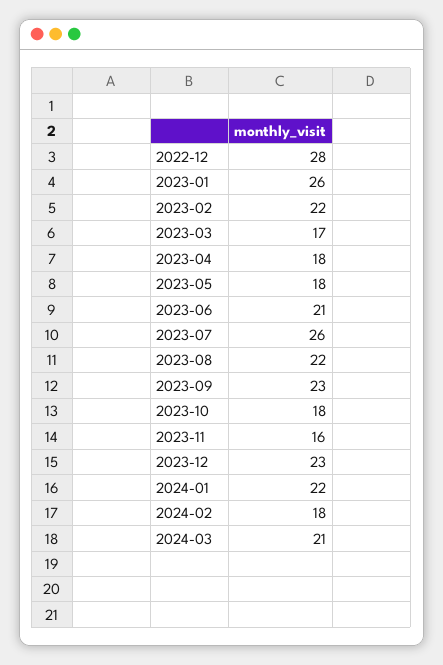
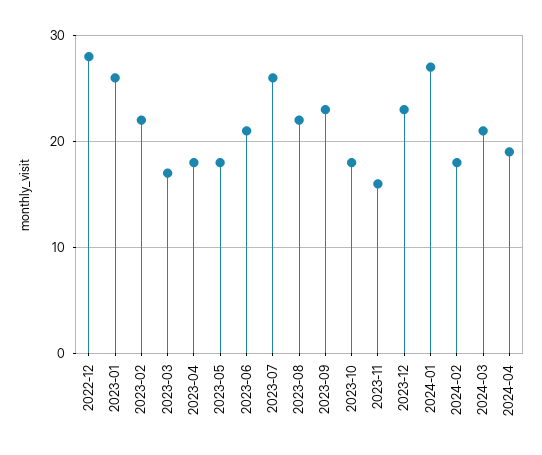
2024-01: 22 -> 27
2024-04: none -> 19

